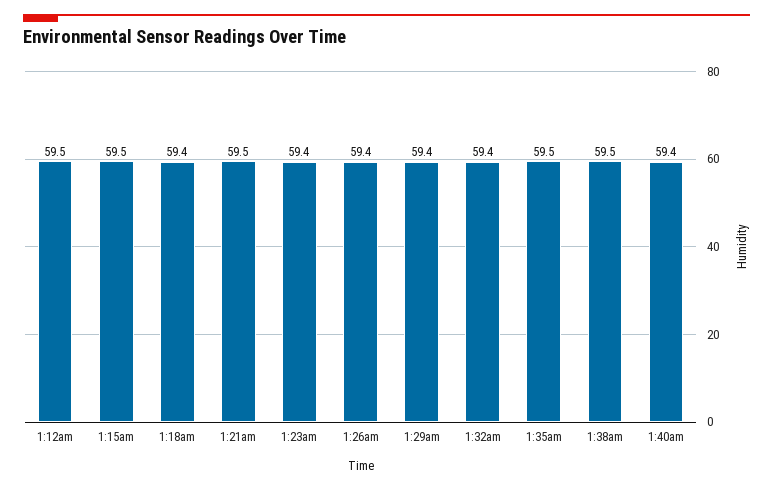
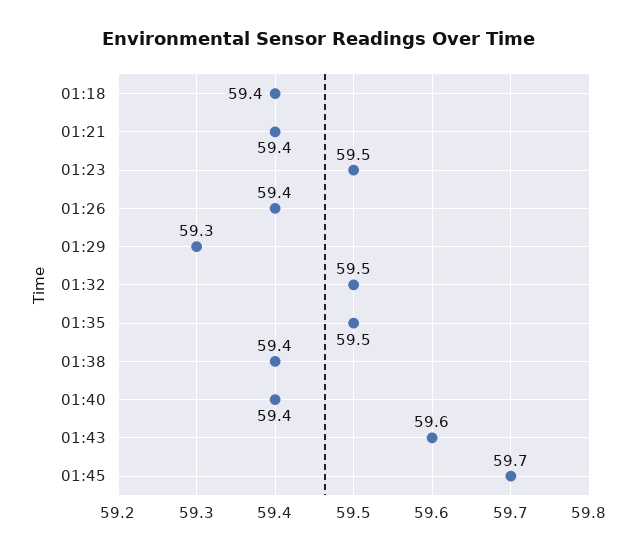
1:12am: 59.5 -> none
1:15am: 59.5 -> none
1:21am: 59.5 -> 59.4
1:23am: 59.4 -> 59.5
1:29am: 59.4 -> 59.3
1:32am: 59.4 -> 59.5
1:38am: 59.5 -> 59.4
01:43: none -> 59.6
01:45: none -> 59.7

